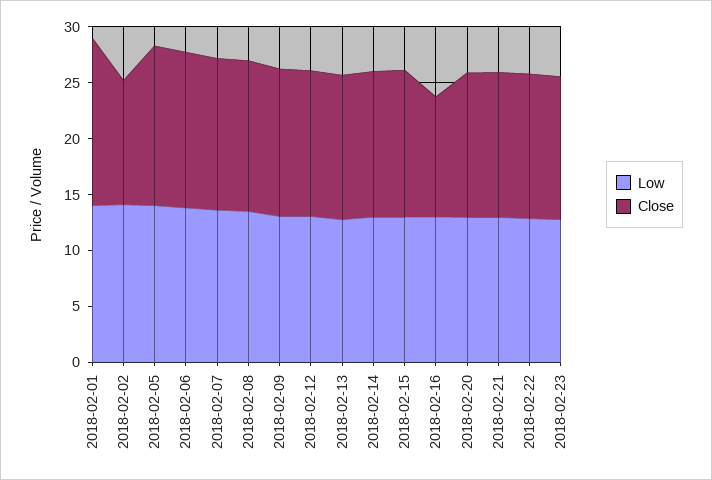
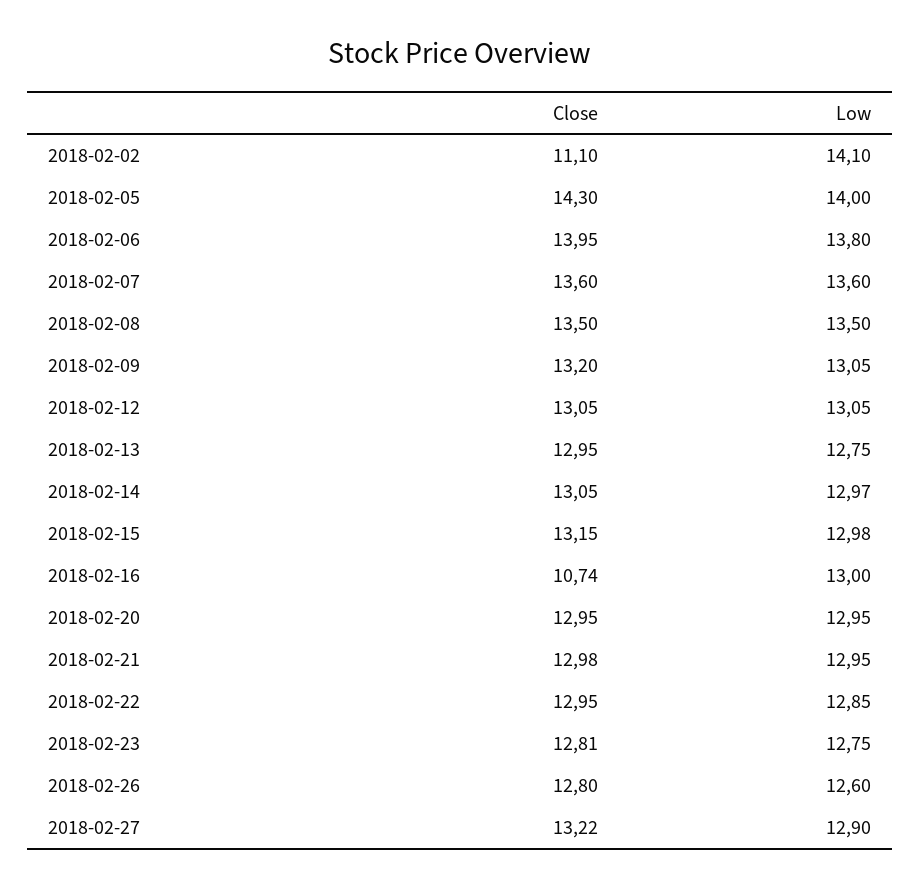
Low, 2018-02-01: 14 -> none
Close, 2018-02-01: 15 -> none
Close, 2018-02-26: none -> 12.8
Low, 2018-02-26: none -> 12.6
Close, 2018-02-27: none -> 13.22
Low, 2018-02-27: none -> 12.9

